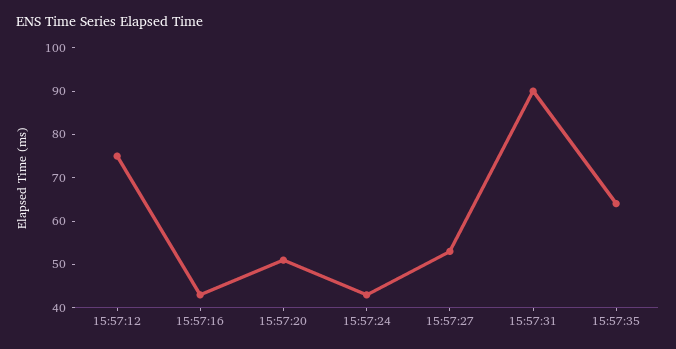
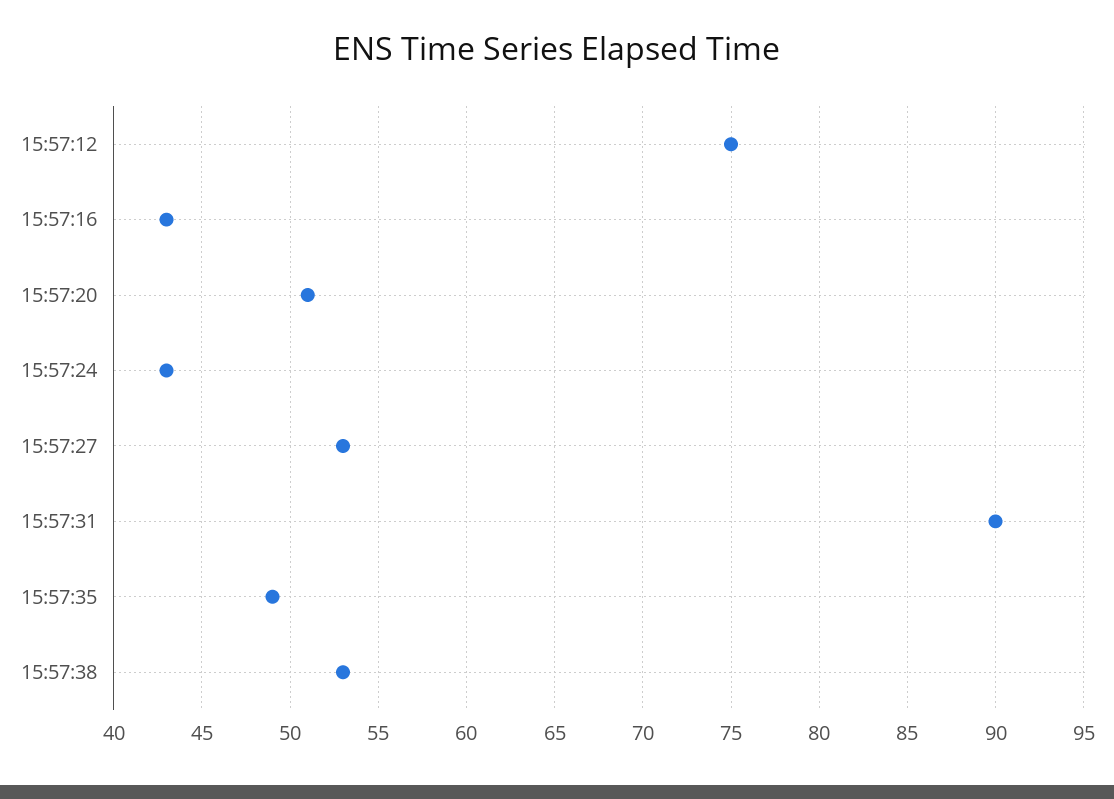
15:57:35: 65 -> 49
15:57:38: none -> 53

